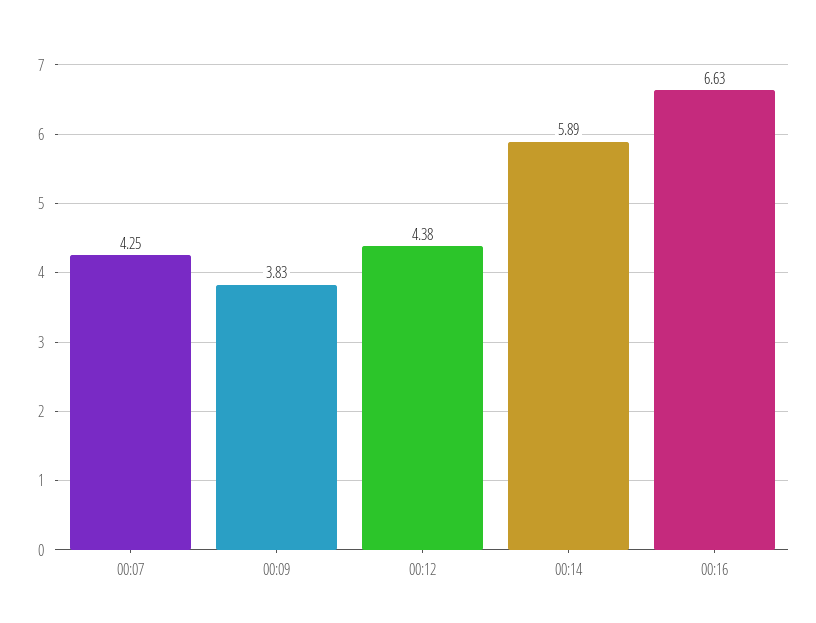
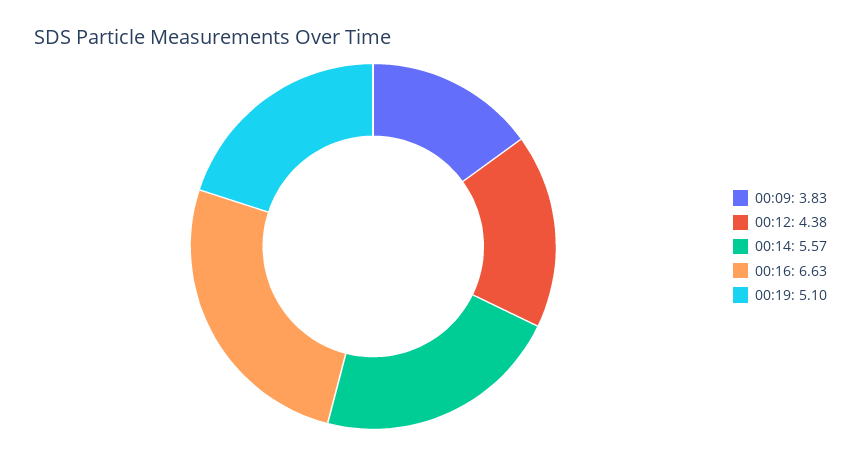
00:07: 4.25 -> none
00:14: 5.89 -> 5.57
00:19: none -> 5.1

